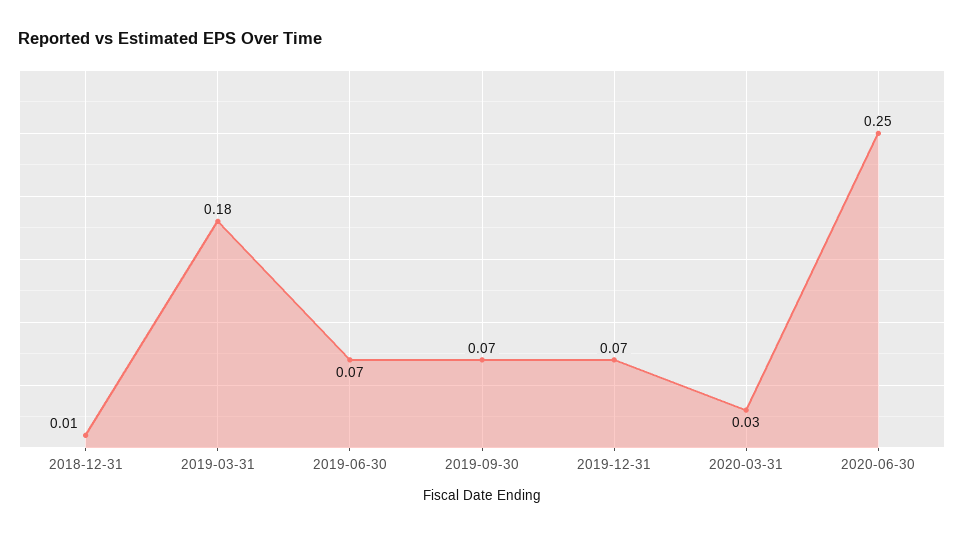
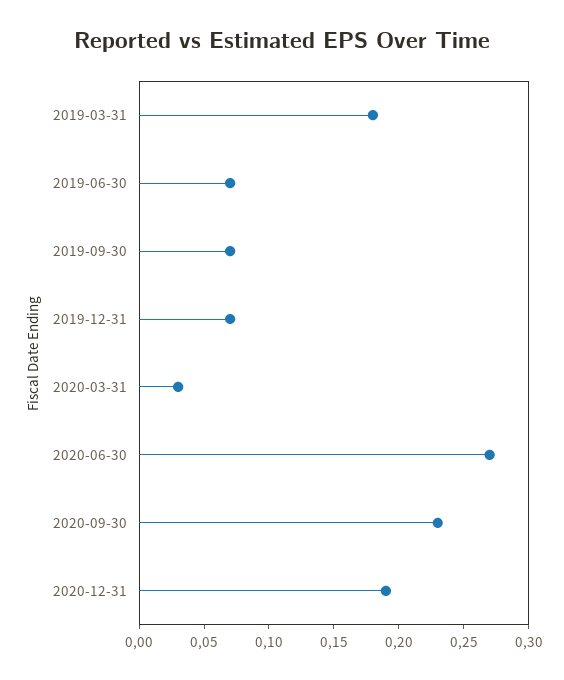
2018-12-31: 0.01 -> none
2020-06-30: 0.25 -> 0.27
2020-09-30: none -> 0.23
2020-12-31: none -> 0.19

